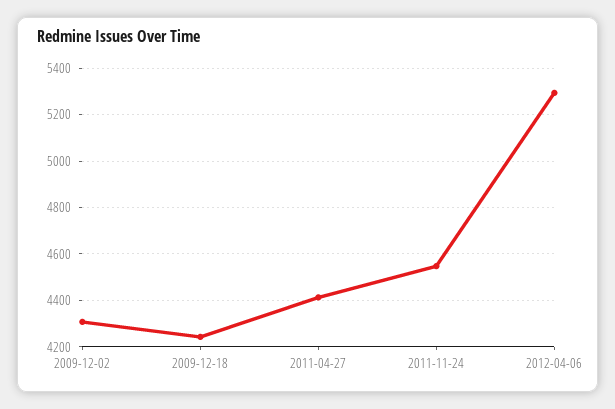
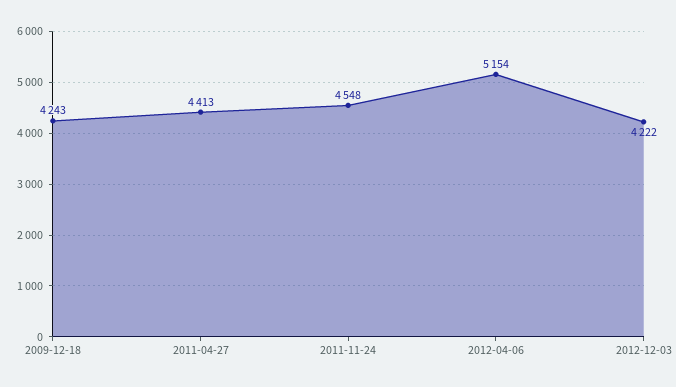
2009-12-02: 4300 -> none
2012-04-06: 5300 -> 5154
2012-12-03: none -> 4222

